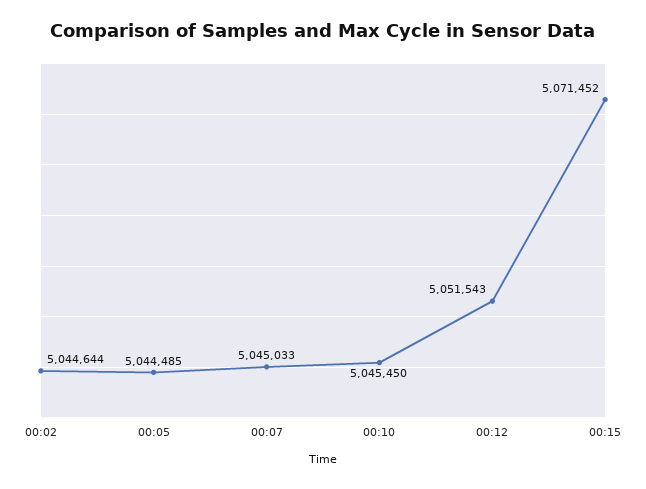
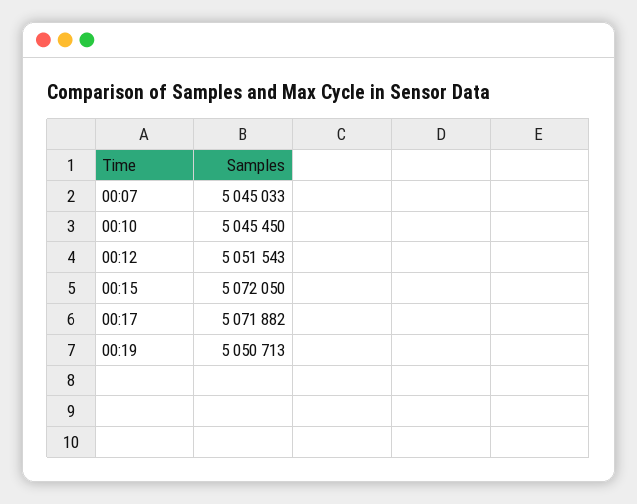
00:02: 5044644 -> none
00:05: 5044485 -> none
00:15: 5071452 -> 5072050
00:17: none -> 5071882
00:19: none -> 5050713

